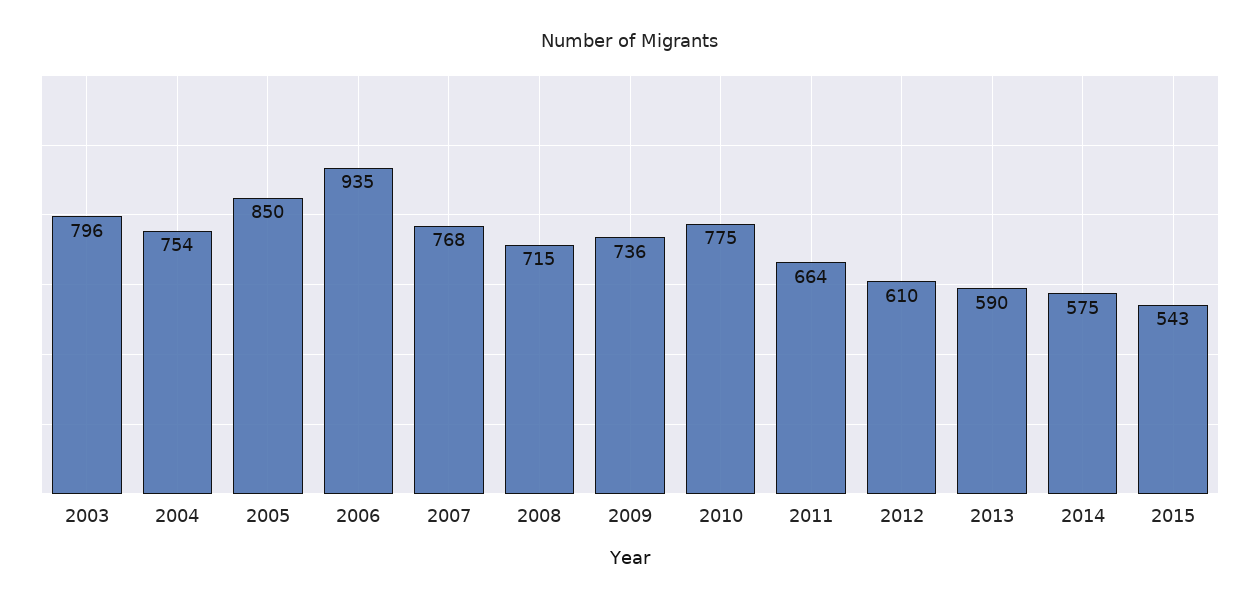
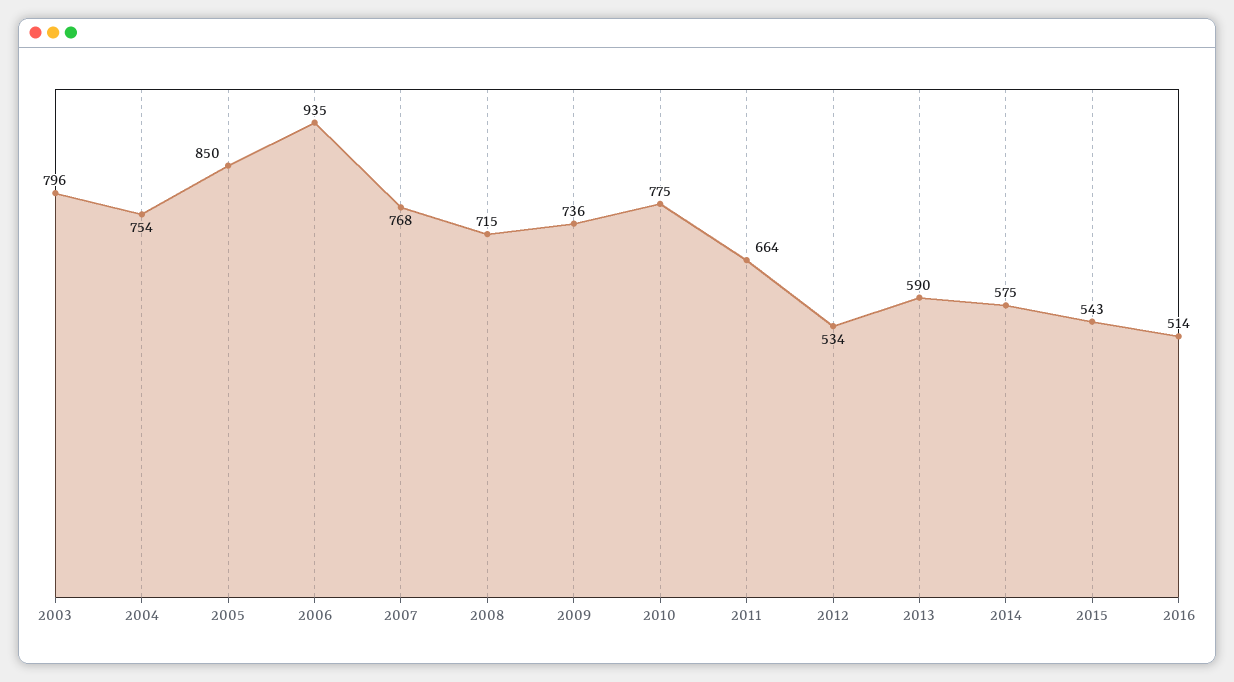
2012: 610 -> 534
2016: none -> 514

